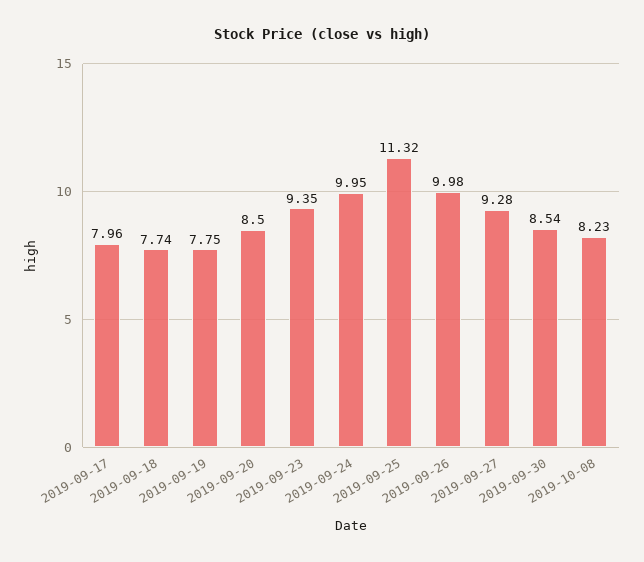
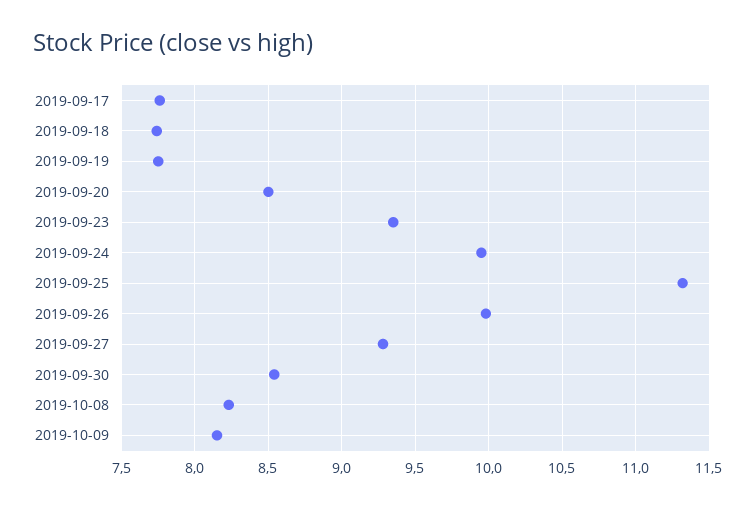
2019-09-17: 7.96 -> 7.75
2019-10-09: none -> 8.15

